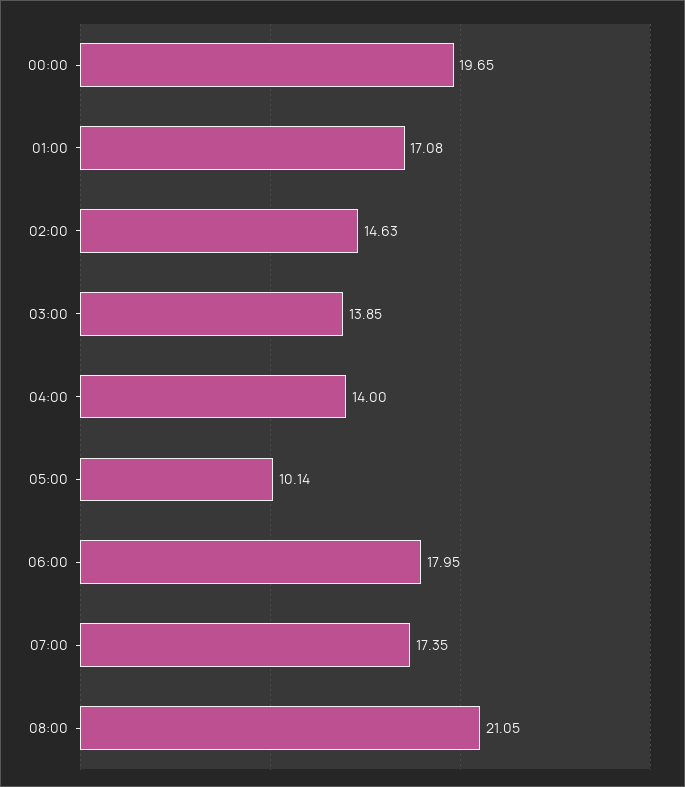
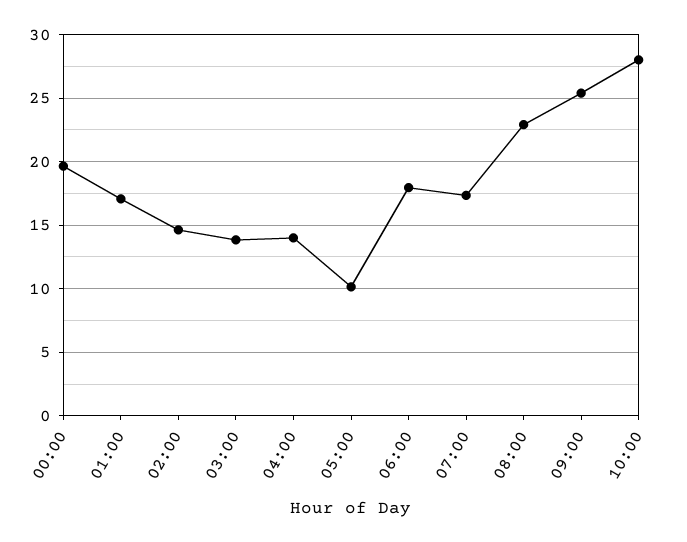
08:00: 21.05 -> 23
09:00: none -> 25.5
10:00: none -> 28

